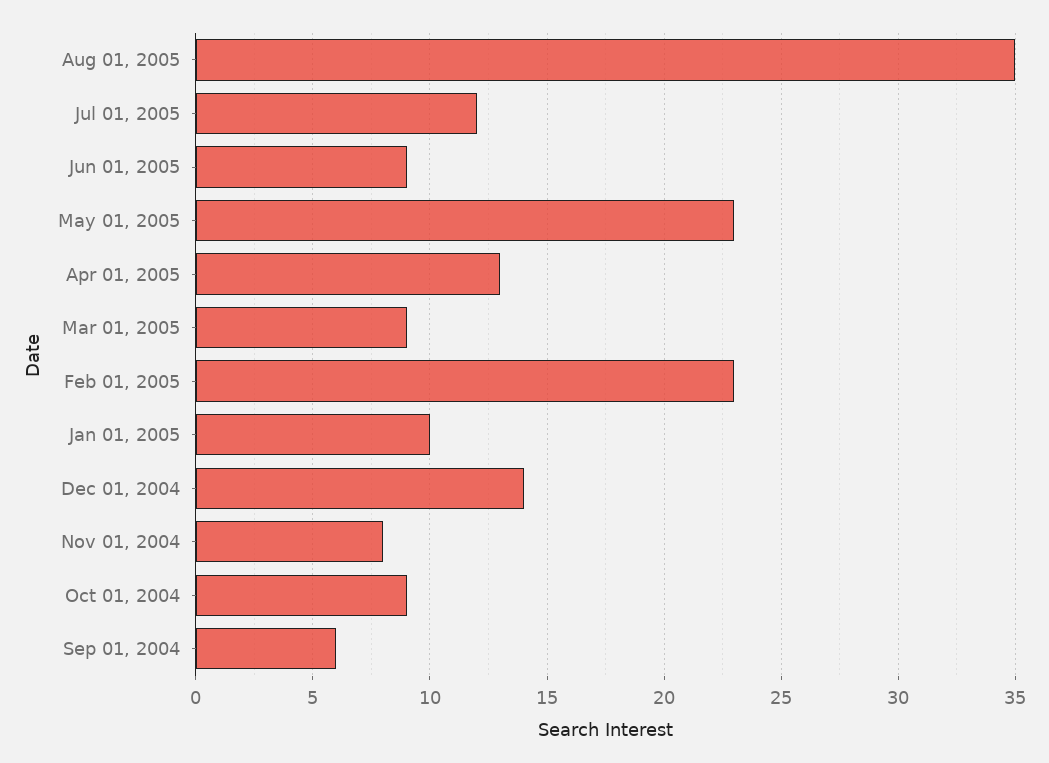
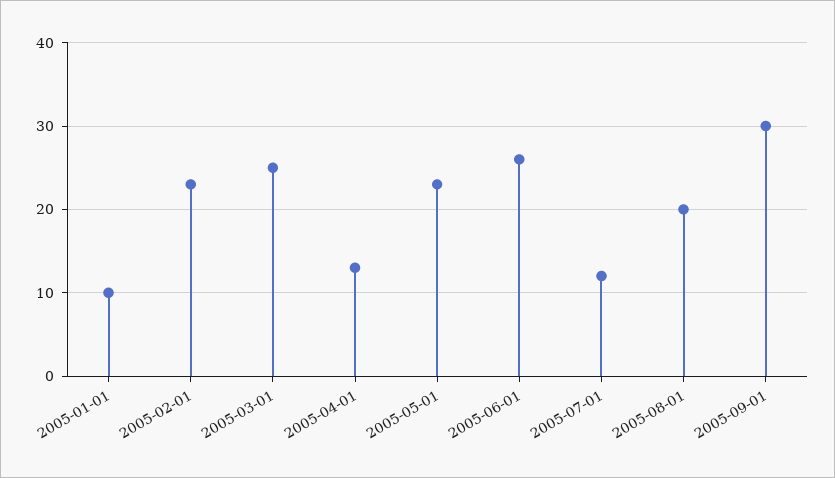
Aug 01, 2005: 35 -> 20
Jun 01, 2005: 9 -> 26
Mar 01, 2005: 9 -> 25
Dec 01, 2004: 14 -> none
Nov 01, 2004: 8 -> none
Oct 01, 2004: 9 -> none
Sep 01, 2004: 6 -> none
2005-09-01: none -> 30

